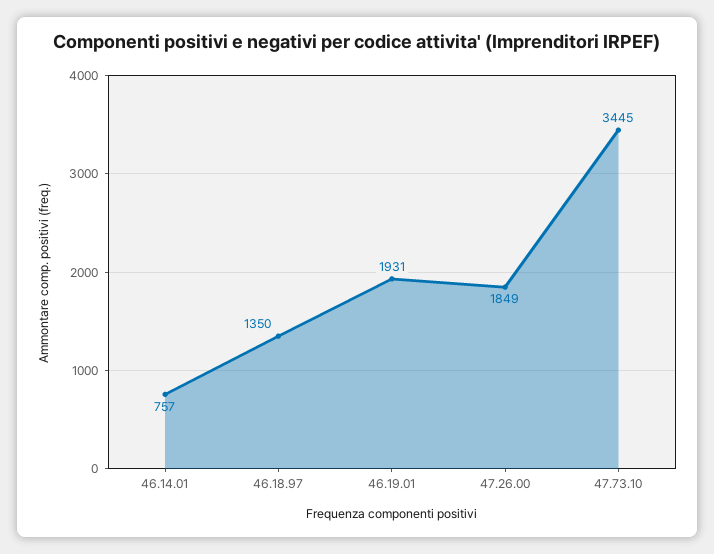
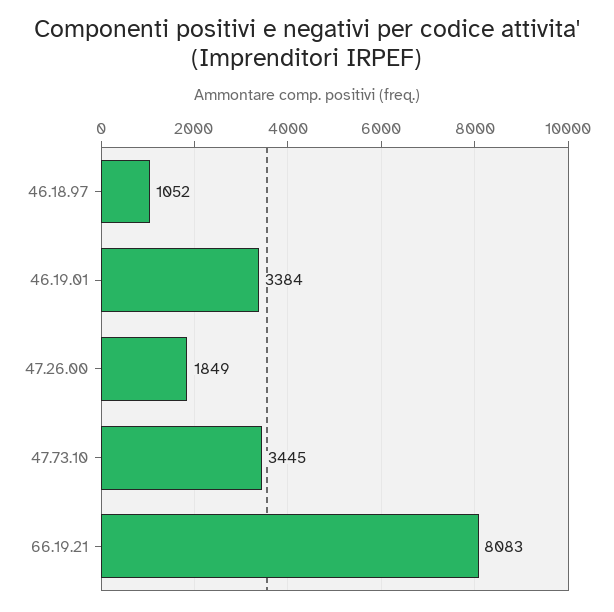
46.14.01: 757 -> none
46.18.97: 1350 -> 1052
46.19.01: 1931 -> 3384
66.19.21: none -> 8083

